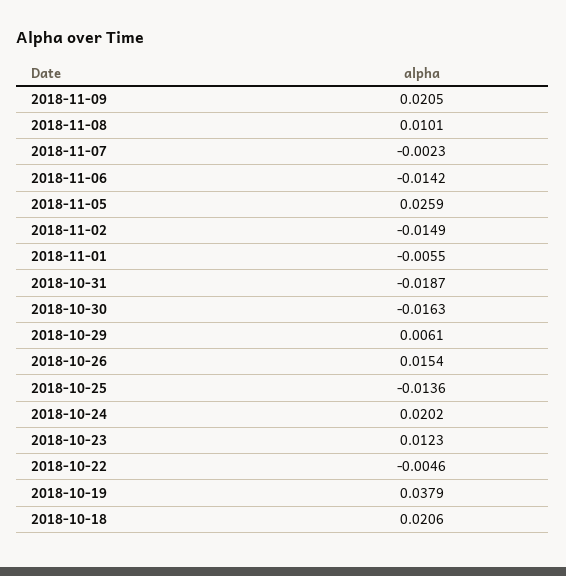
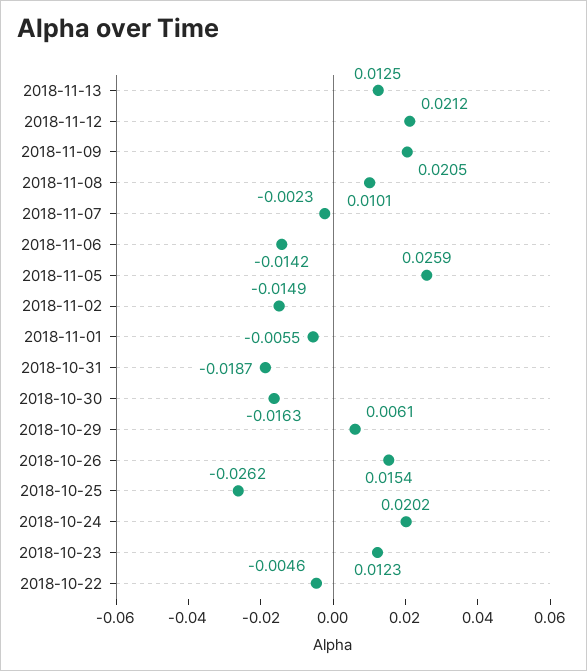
2018-10-25: -0.0136 -> -0.0262
2018-10-19: 0.0379 -> none
2018-10-18: 0.0206 -> none
2018-11-13: none -> 0.0125
2018-11-12: none -> 0.0212

